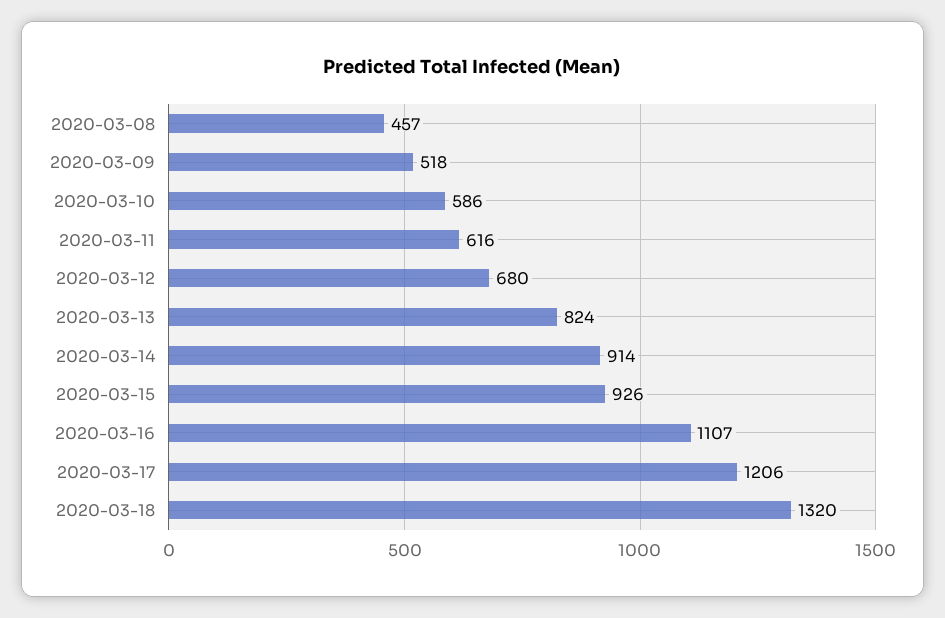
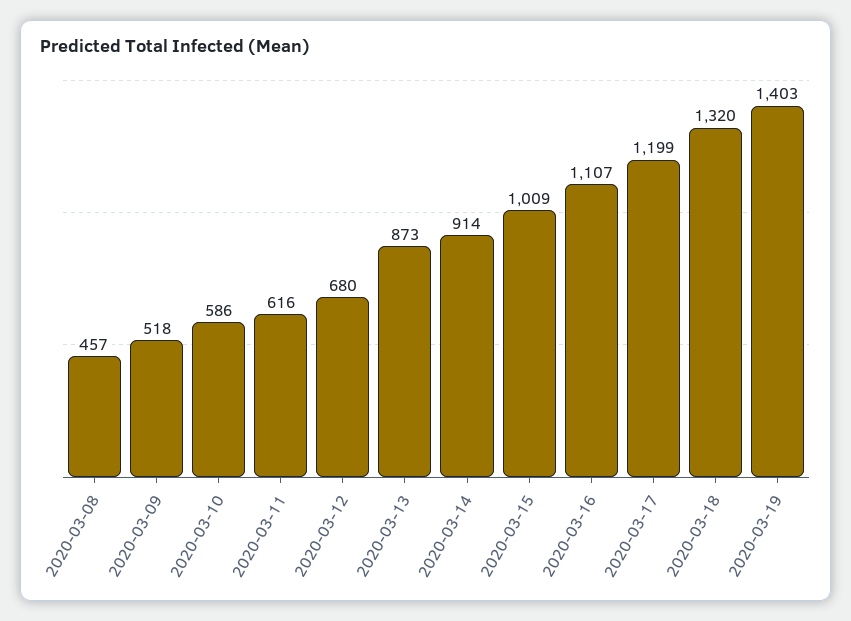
2020-03-13: 824 -> 873
2020-03-15: 926 -> 1009
2020-03-17: 1206 -> 1199
2020-03-19: none -> 1403

